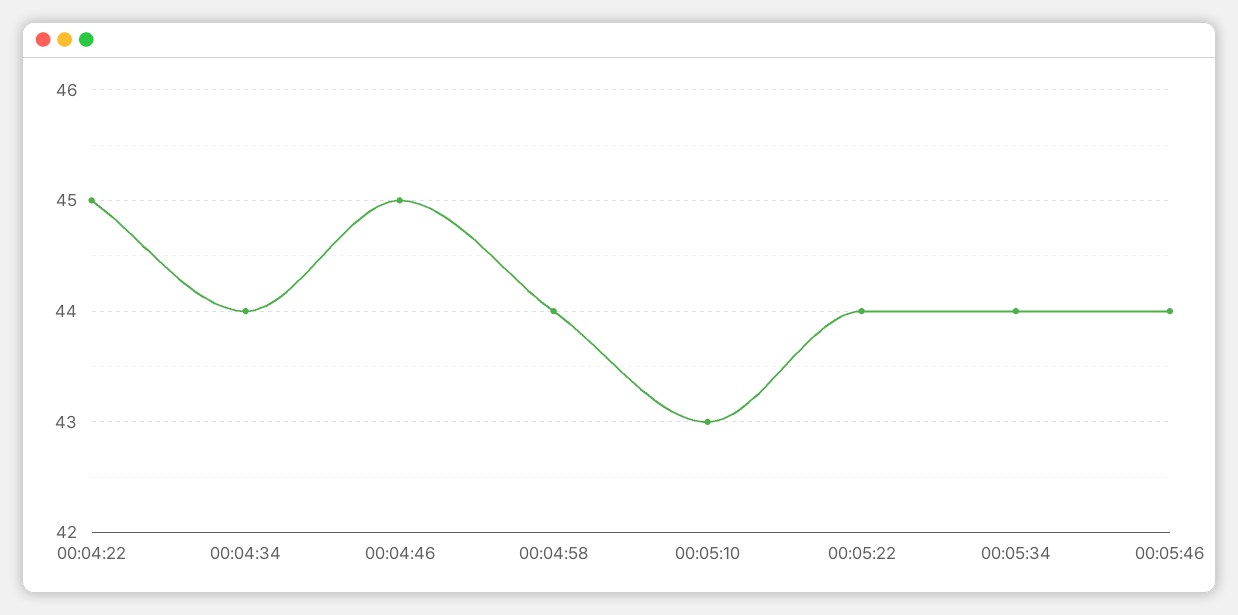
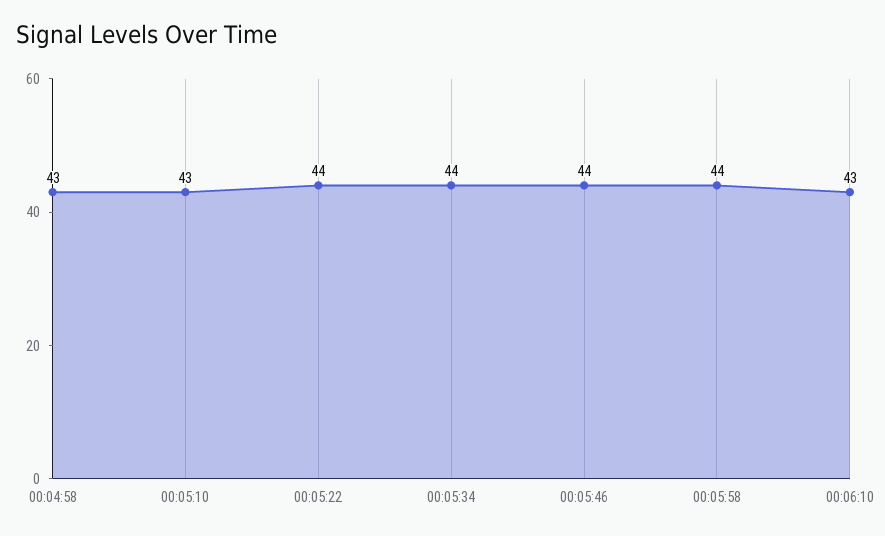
00:04:22: 45 -> none
00:04:34: 44 -> none
00:04:46: 45 -> none
00:04:58: 44 -> 43
00:05:58: none -> 44
00:06:10: none -> 43

